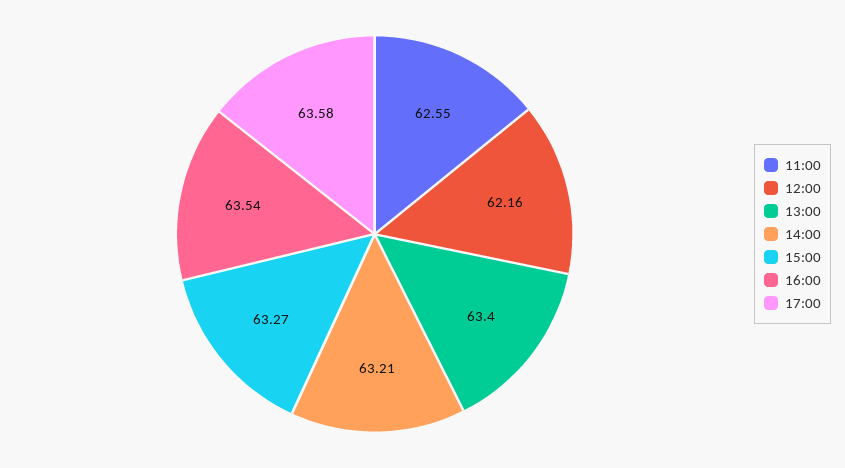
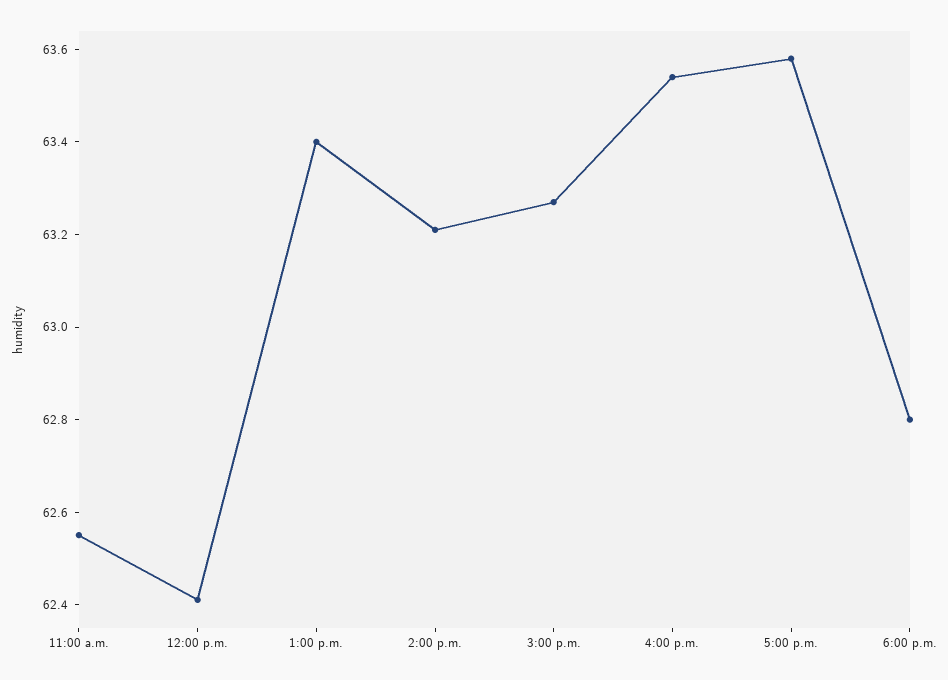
12:00: 62.16 -> 62.4
6:00 p.m.: none -> 62.8

